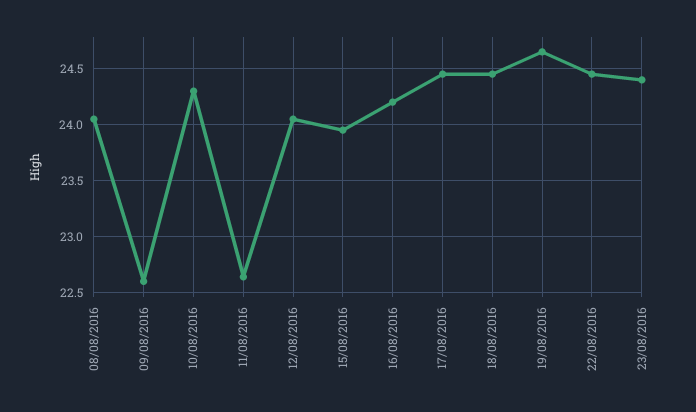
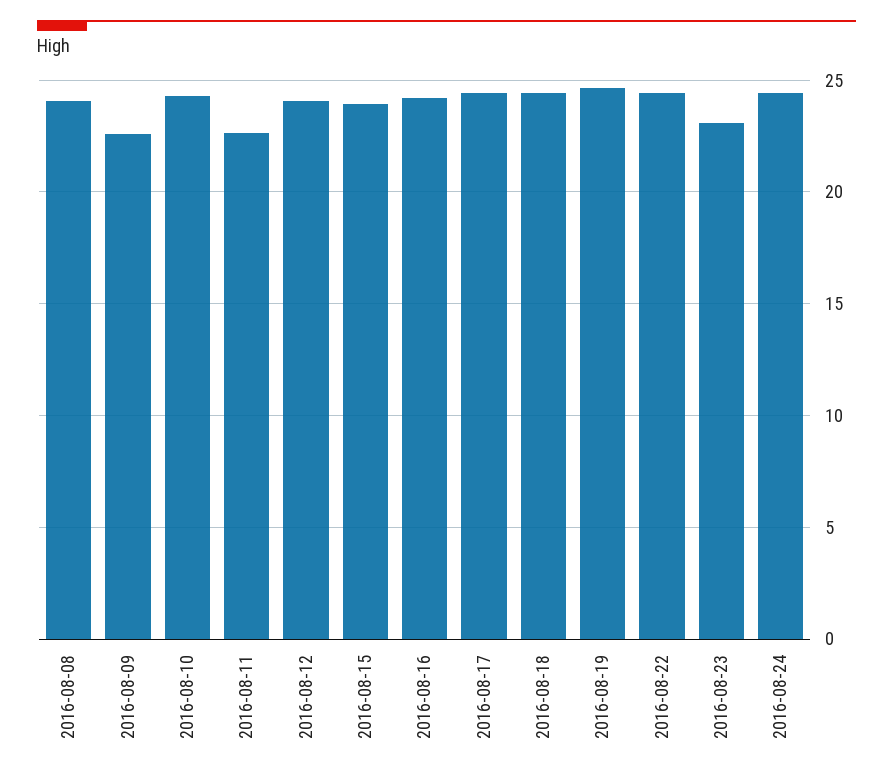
23/08/2016: 24.4 -> 23
2016-08-24: none -> 24.5

